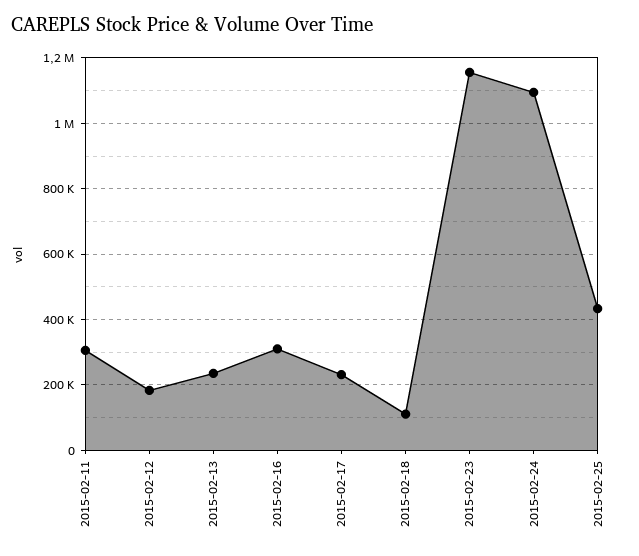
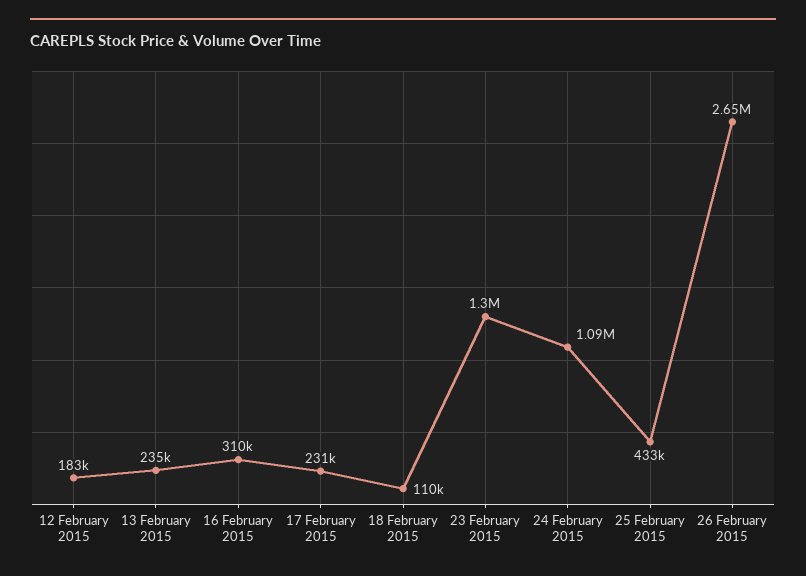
2015-02-11: 300000 -> none
2015-02-23: 1160000 -> 1300000
26 February 2015: none -> 2650000

